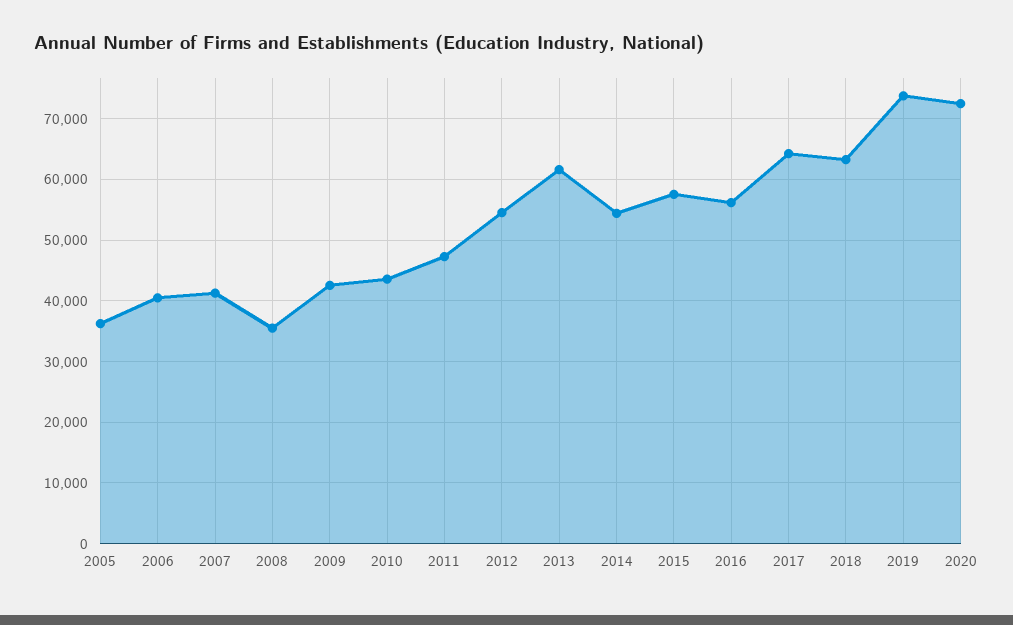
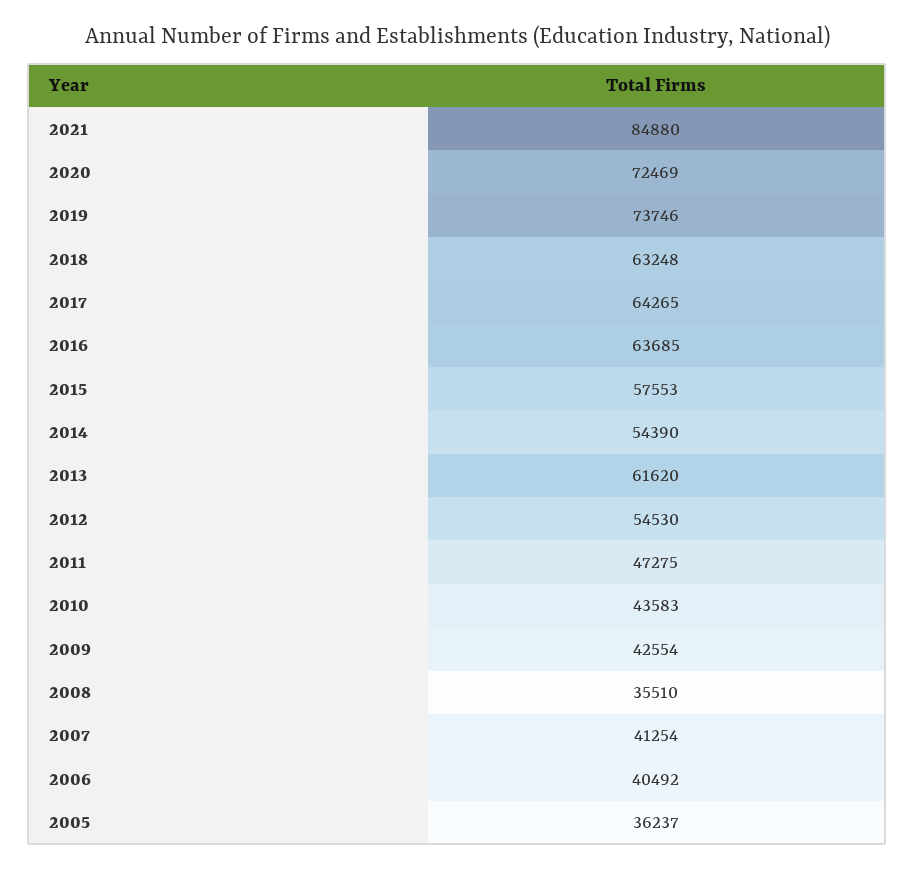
2016: 56000 -> 63685
2021: none -> 84880

